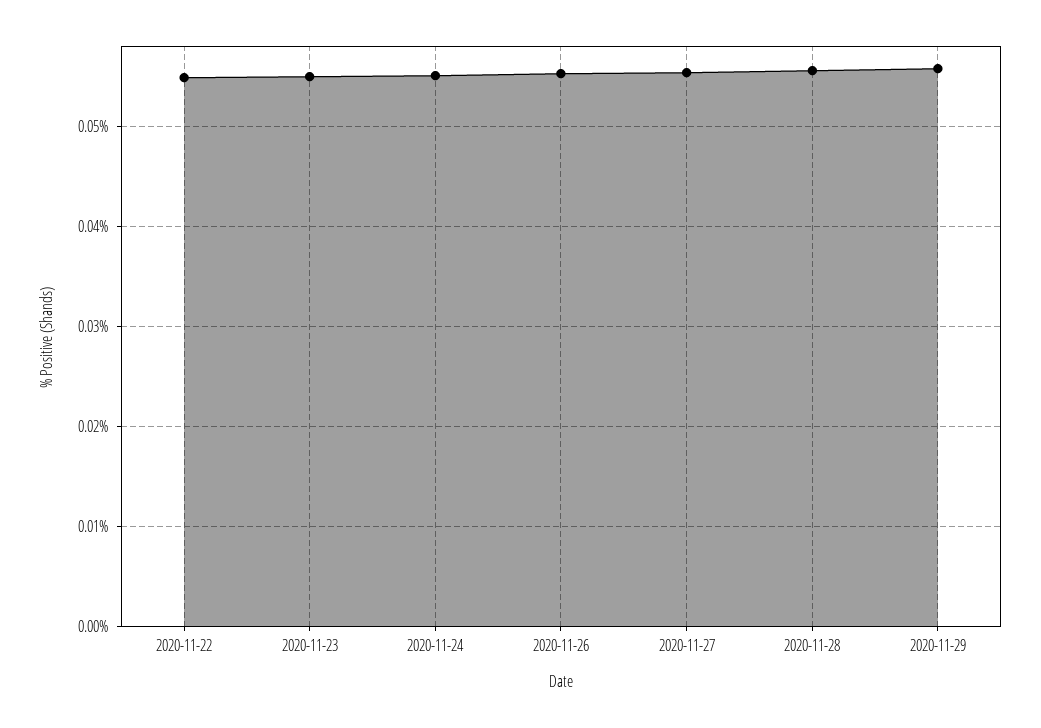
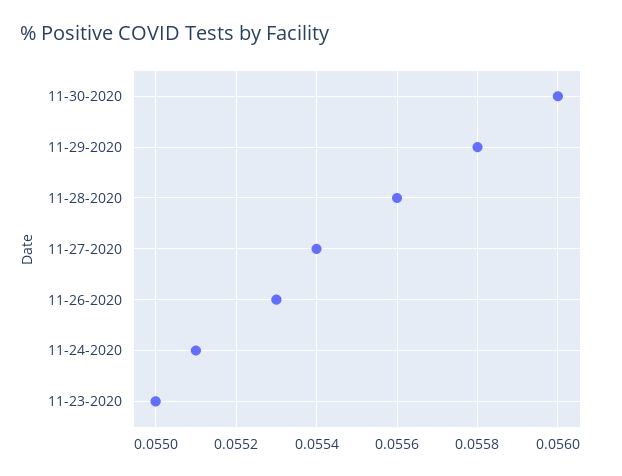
2020-11-22: 0.055 -> none
11-30-2020: none -> 0.056

